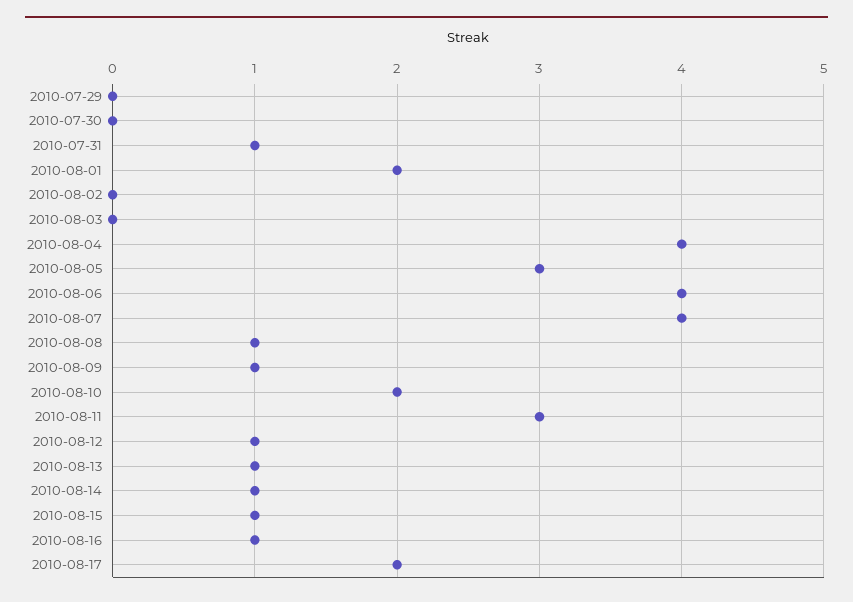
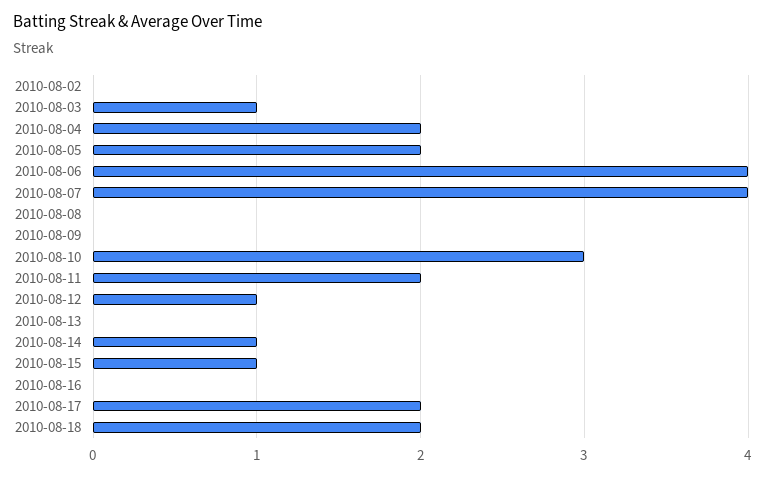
2010-07-29: 0 -> none
2010-07-30: 0 -> none
2010-07-31: 1 -> none
2010-08-01: 2 -> none
2010-08-03: 0 -> 1
2010-08-04: 4 -> 2
2010-08-05: 3 -> 2
2010-08-08: 1 -> 0
2010-08-09: 1 -> 0
2010-08-10: 2 -> 3
2010-08-11: 3 -> 2
2010-08-13: 1 -> 0
2010-08-16: 1 -> 0
2010-08-18: none -> 2

